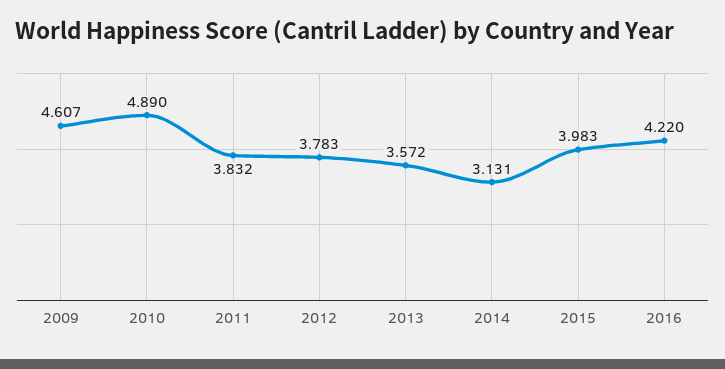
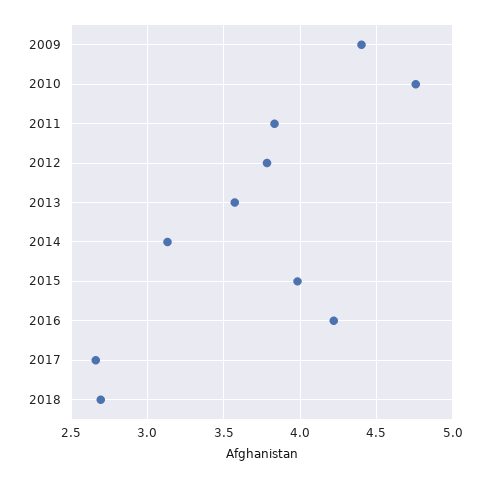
2009: 4.607 -> 4.4
2010: 4.89 -> 4.75
2017: none -> 2.65
2018: none -> 2.7

